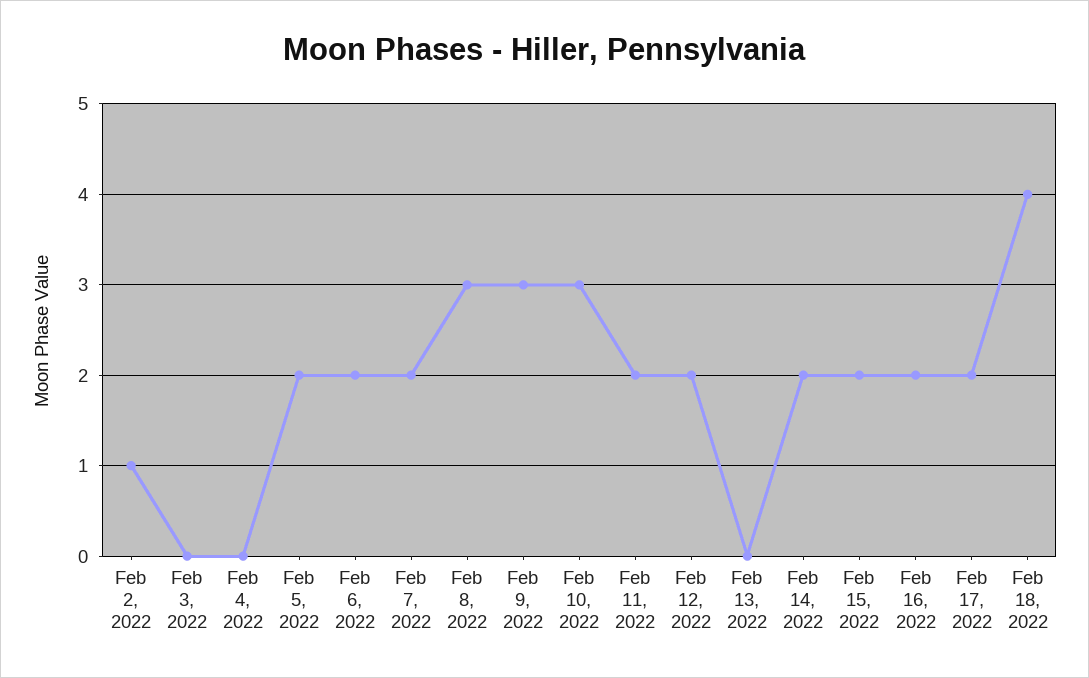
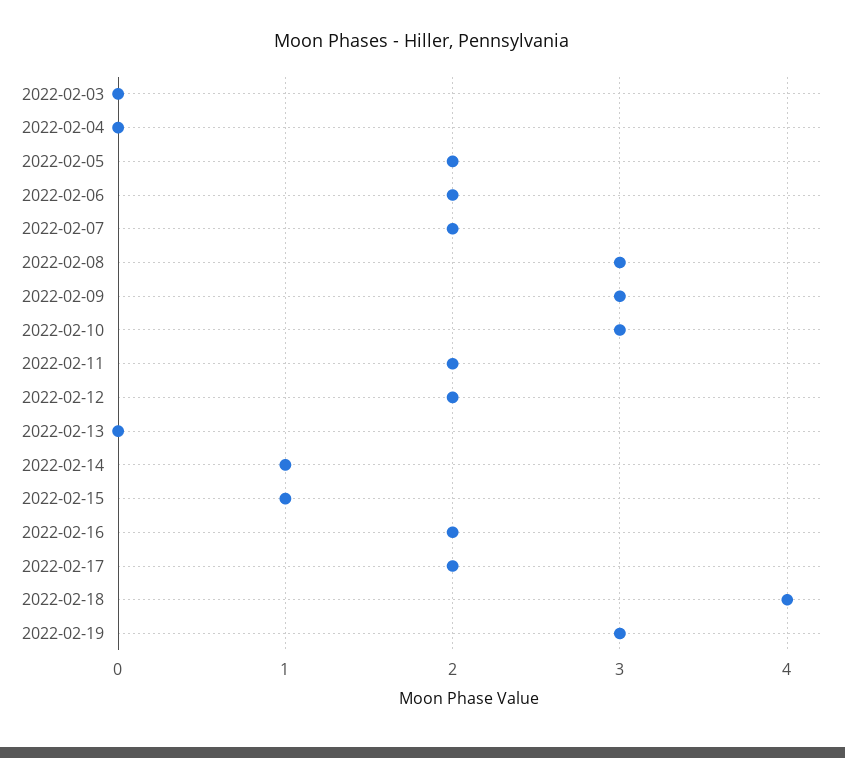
Feb 2, 2022: 1 -> none
Feb 14, 2022: 2 -> 1
Feb 15, 2022: 2 -> 1
2022-02-19: none -> 3

